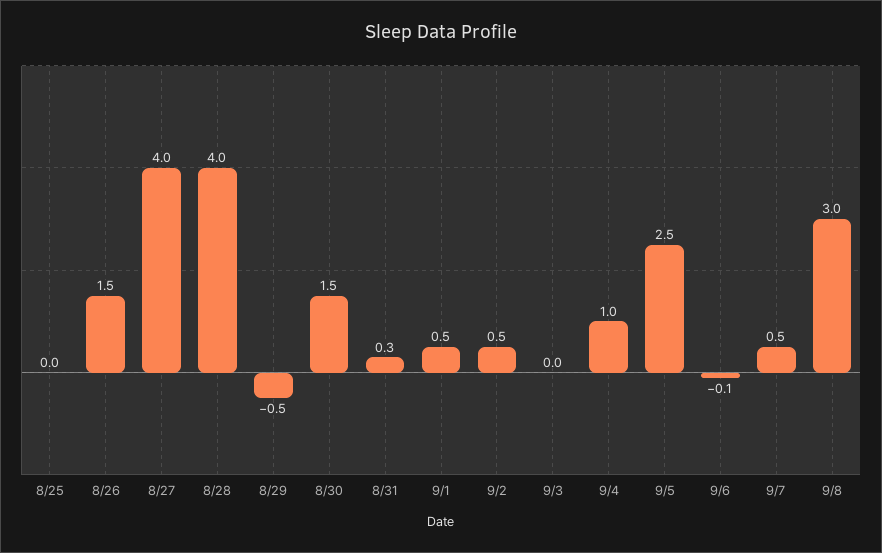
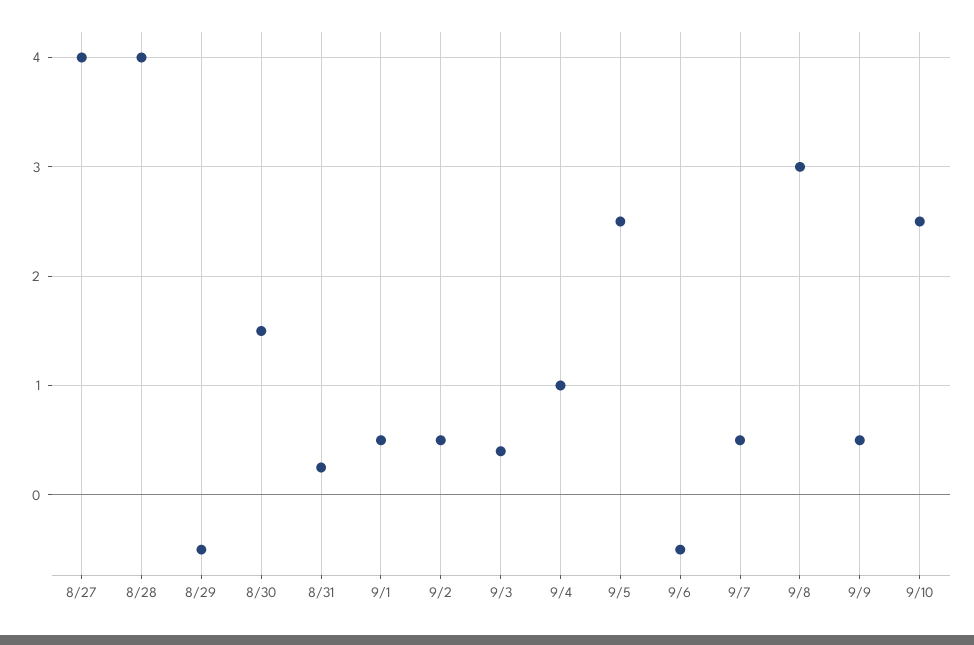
8/25: 0 -> none
8/26: 1.5 -> none
9/3: 0 -> 0.4
9/6: -0.1 -> -0.5
9/9: none -> 0.5
9/10: none -> 2.5

